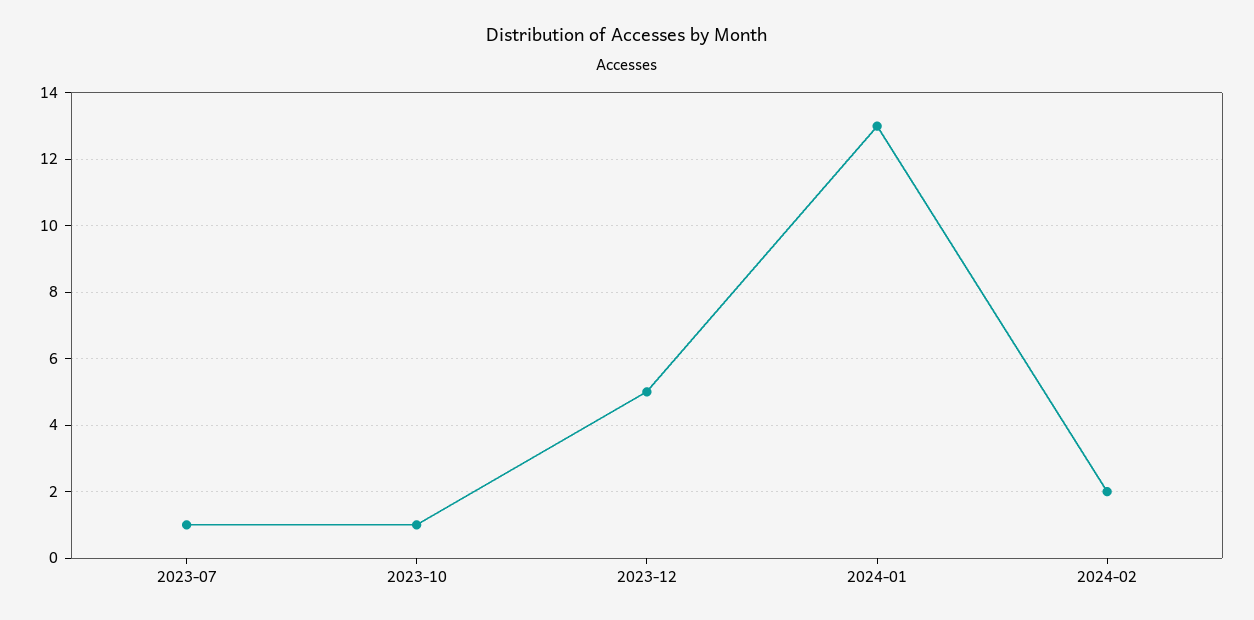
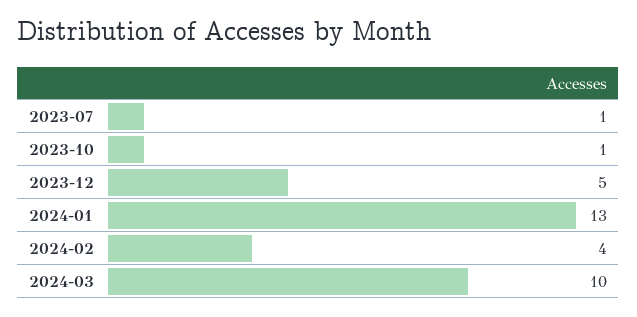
2024-02: 2 -> 4
2024-03: none -> 10

